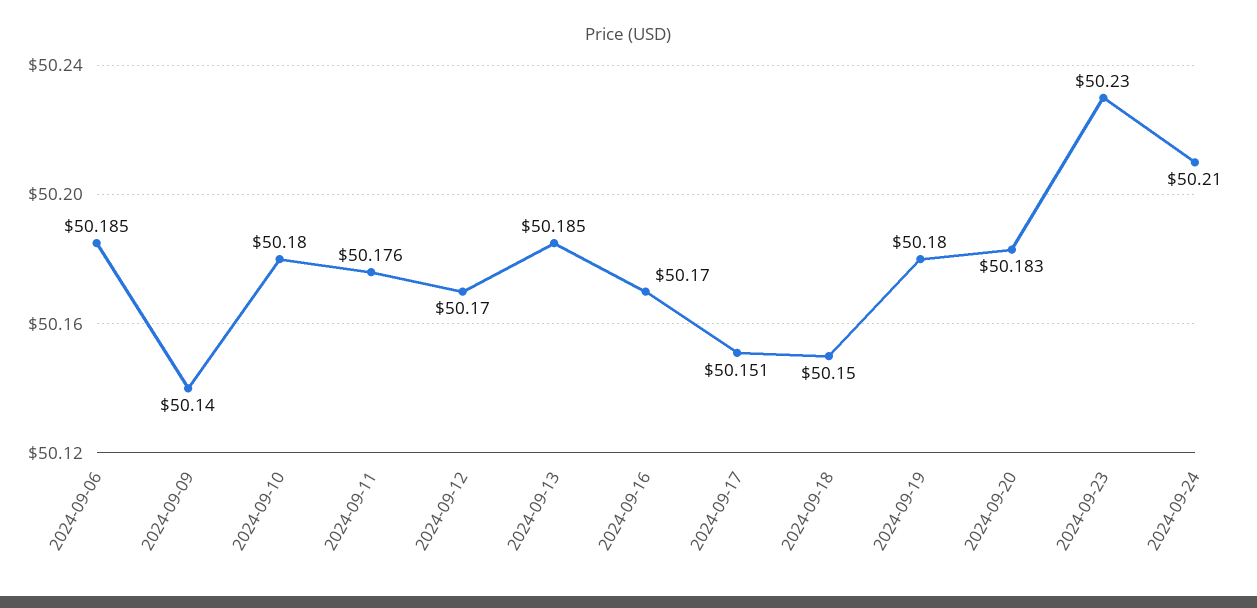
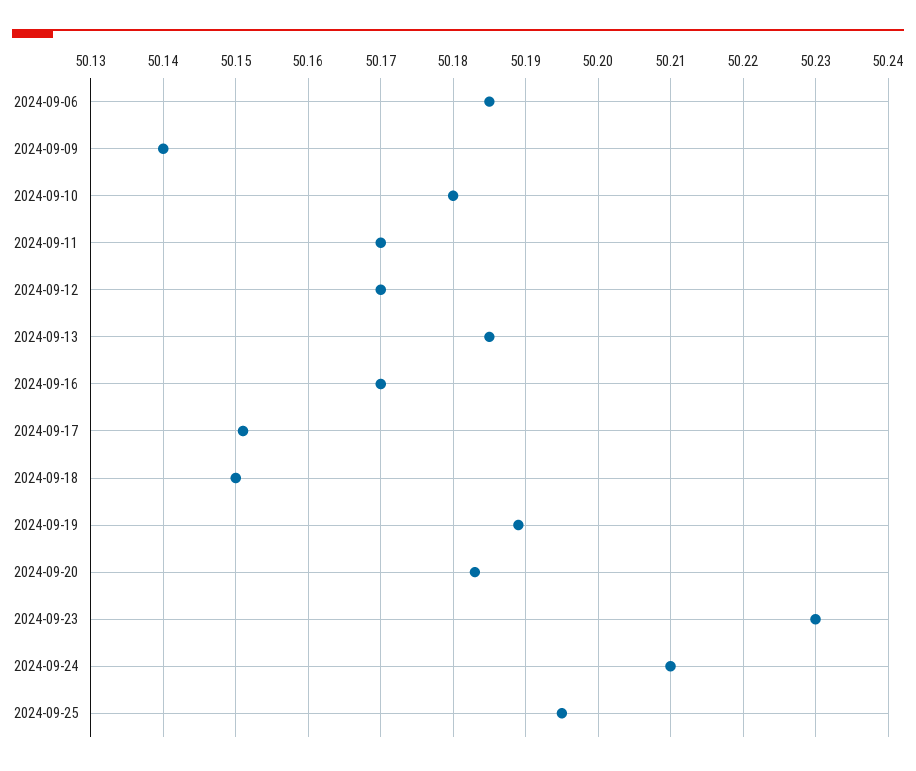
2024-09-11: 50.176 -> 50.17
2024-09-19: 50.18 -> 50.189
2024-09-25: none -> 50.195

